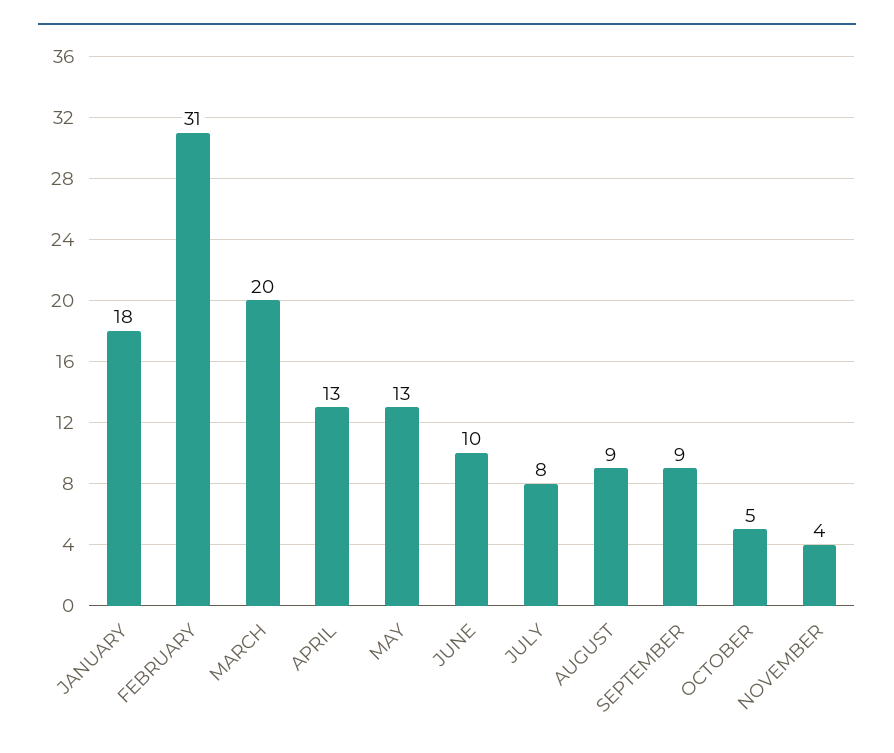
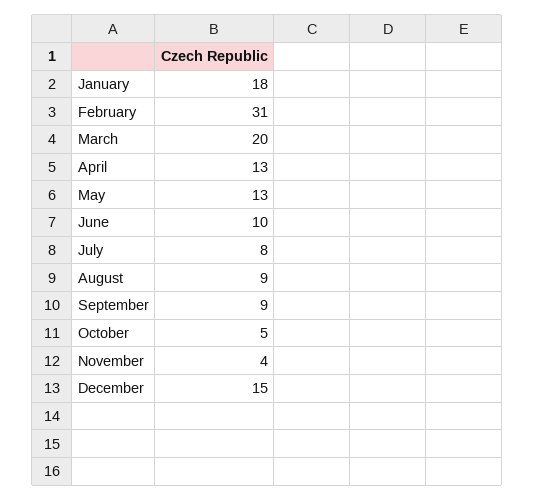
December: none -> 15

